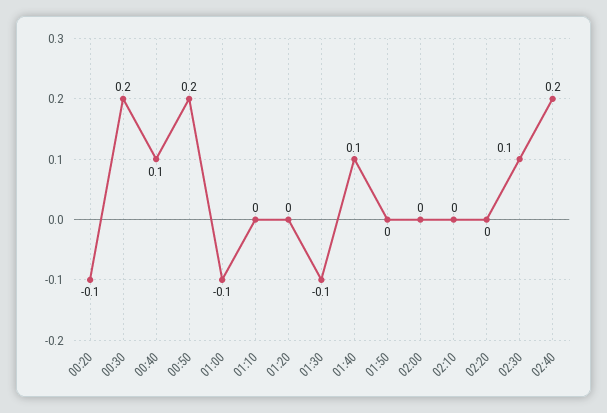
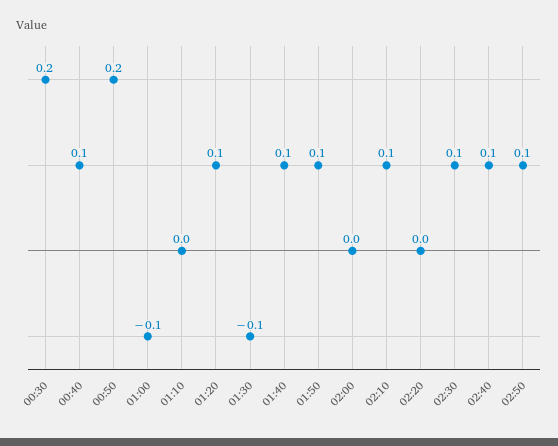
00:20: -0.1 -> none
01:20: 0 -> 0.1
01:50: 0 -> 0.1
02:10: 0 -> 0.1
02:40: 0.2 -> 0.1
02:50: none -> 0.1

